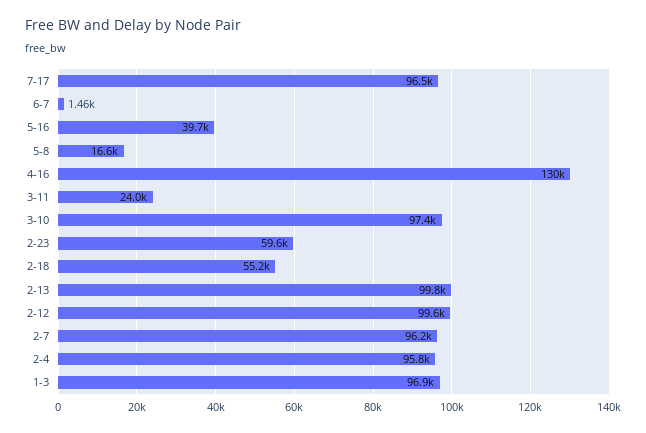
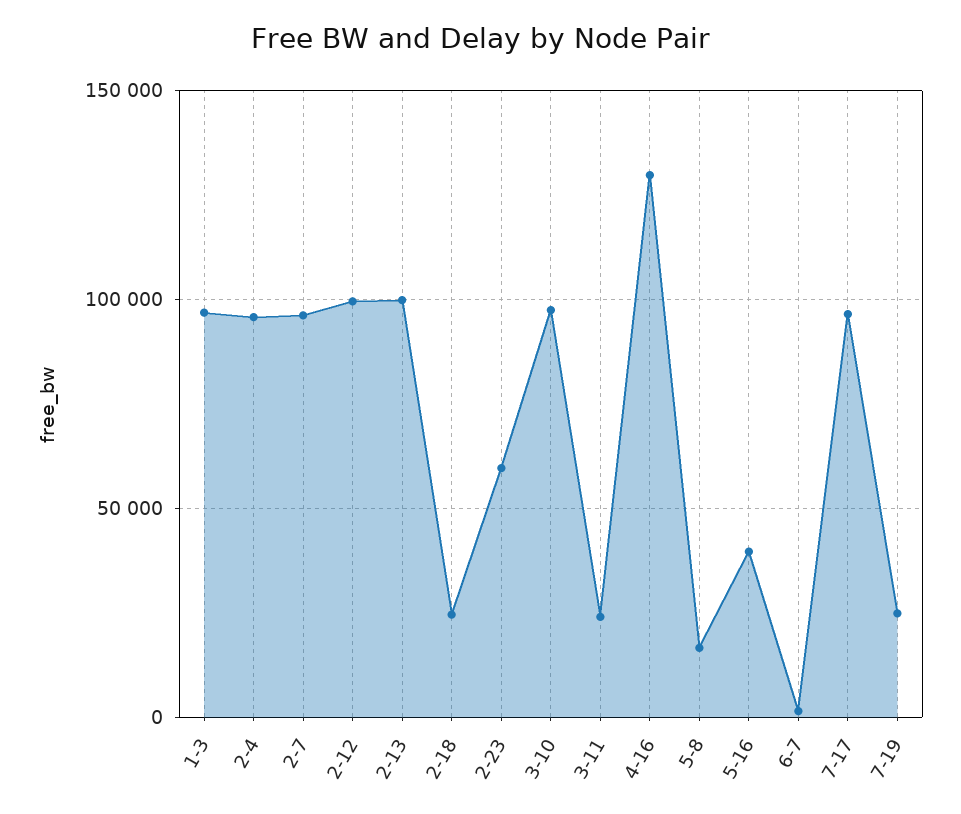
2-18: 55200 -> 25000
7-19: none -> 25000

